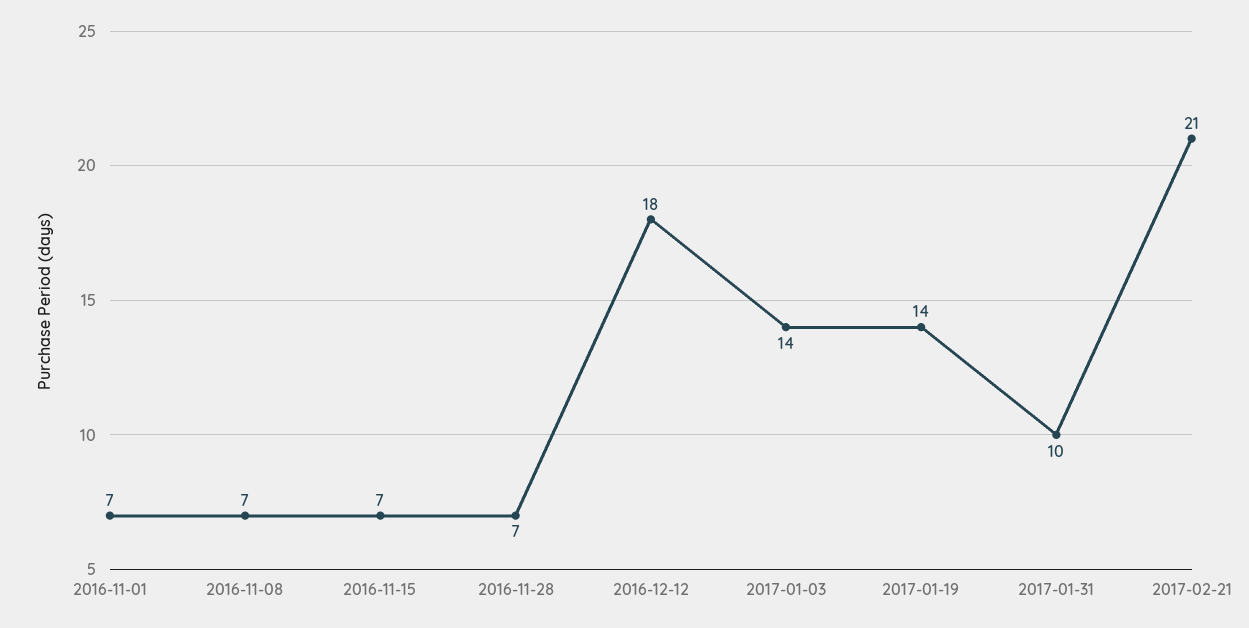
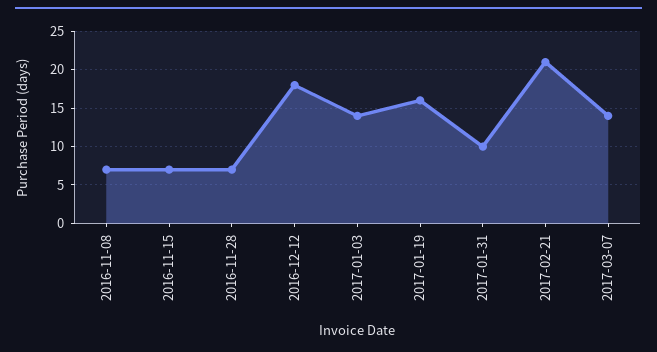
2016-11-01: 7 -> none
2017-01-19: 14 -> 16
2017-03-07: none -> 14

